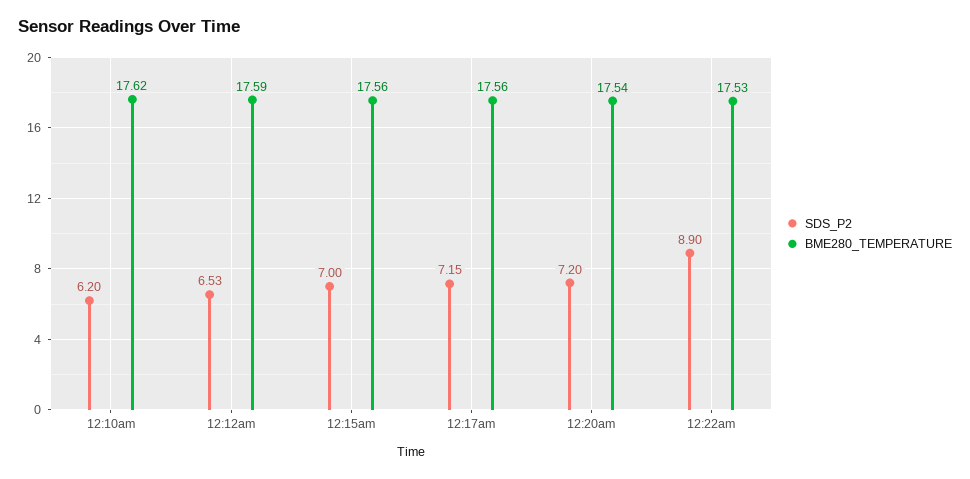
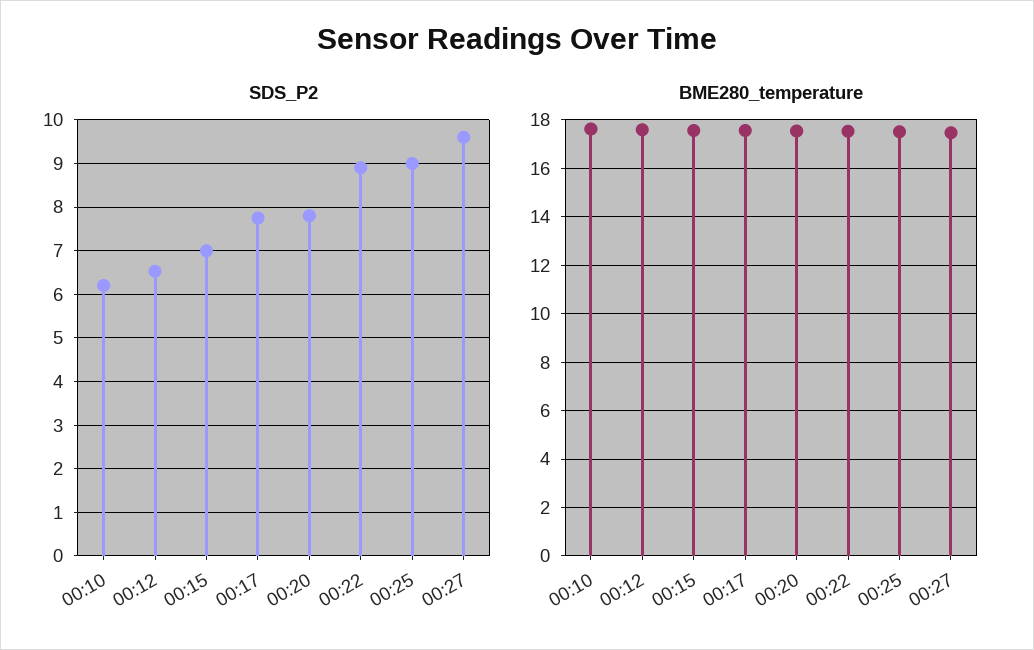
SDS_P2, 12:17am: 7.15 -> 7.8
SDS_P2, 12:20am: 7.2 -> 7.8
SDS_P2, 00:25: none -> 9
SDS_P2, 00:27: none -> 9.6
BME280_TEMPERATURE, 00:25: none -> 17.5
BME280_TEMPERATURE, 00:27: none -> 17.5

